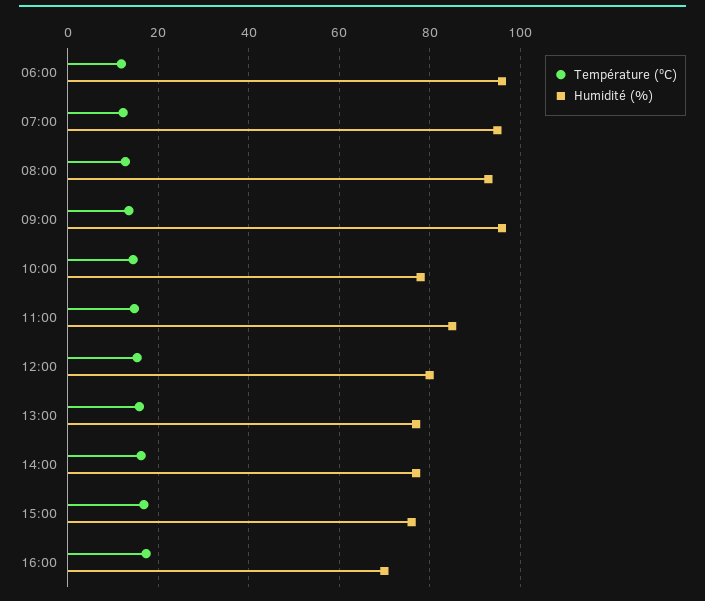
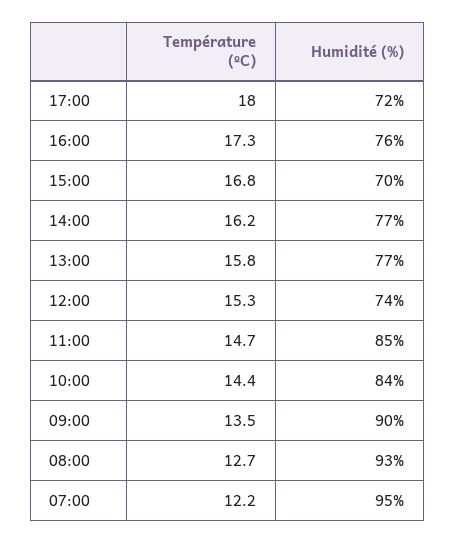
Température (ºC), 06:00: 12 -> none
Humidité (%), 06:00: 96 -> none
Humidité (%), 09:00: 96 -> 90
Humidité (%), 10:00: 78 -> 84
Humidité (%), 12:00: 80 -> 74
Humidité (%), 15:00: 76 -> 70
Humidité (%), 16:00: 70 -> 76
Température (ºC), 17:00: none -> 18
Humidité (%), 17:00: none -> 72

